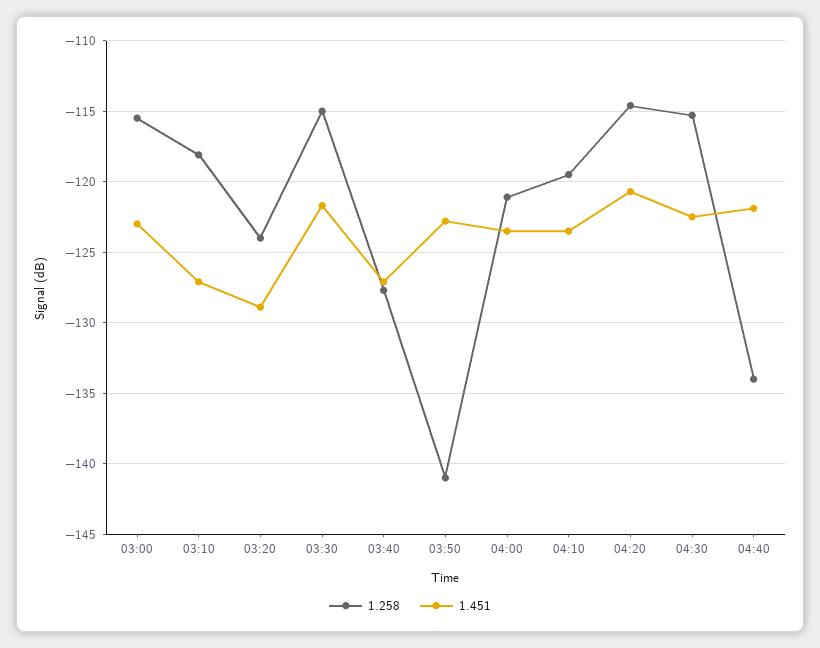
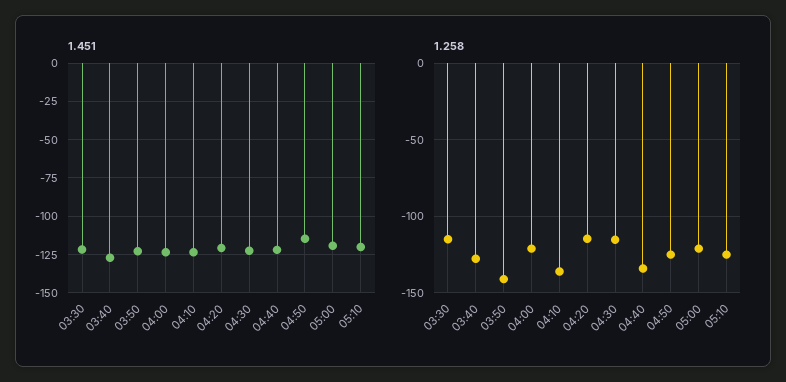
1.258, 03:00: -115.5 -> none
1.451, 03:00: -123 -> none
1.258, 03:10: -118 -> none
1.451, 03:10: -127 -> none
1.258, 03:20: -124 -> none
1.451, 03:20: -129 -> none
1.258, 04:10: -119.5 -> -135
1.451, 04:50: none -> -115
1.451, 05:00: none -> -120
1.451, 05:10: none -> -120
1.258, 04:50: none -> -125
1.258, 05:00: none -> -120
1.258, 05:10: none -> -125

